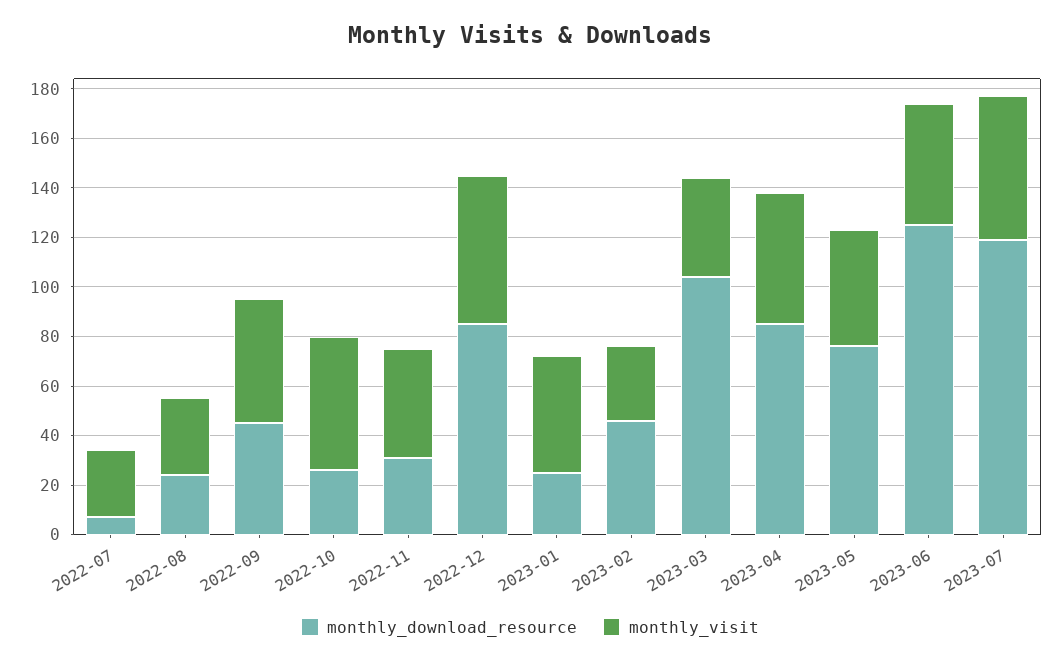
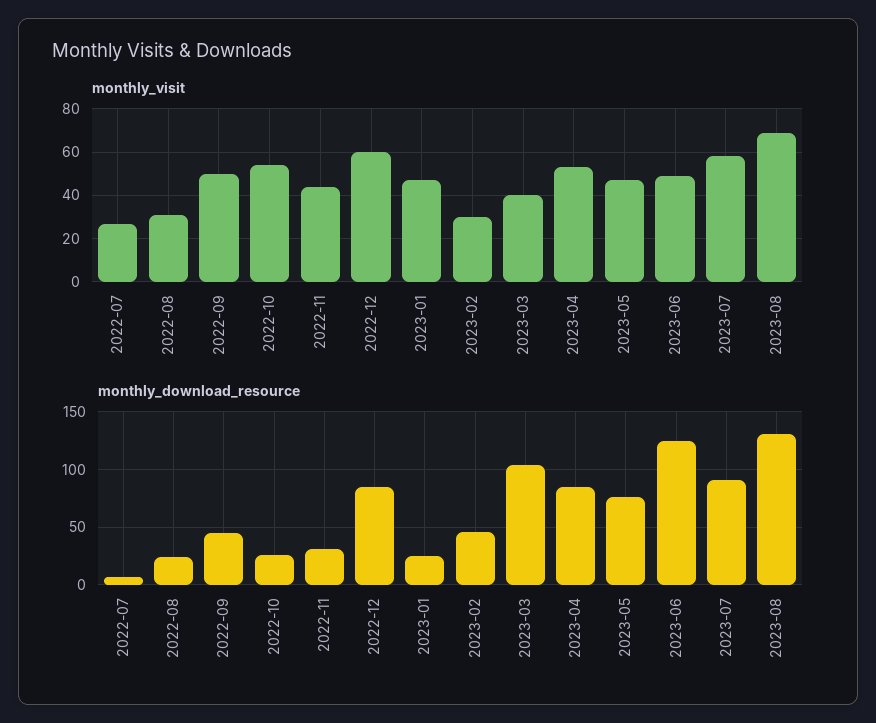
monthly_download_resource, 2023-07: 120 -> 90
monthly_visit, 2023-08: none -> 70
monthly_download_resource, 2023-08: none -> 130

